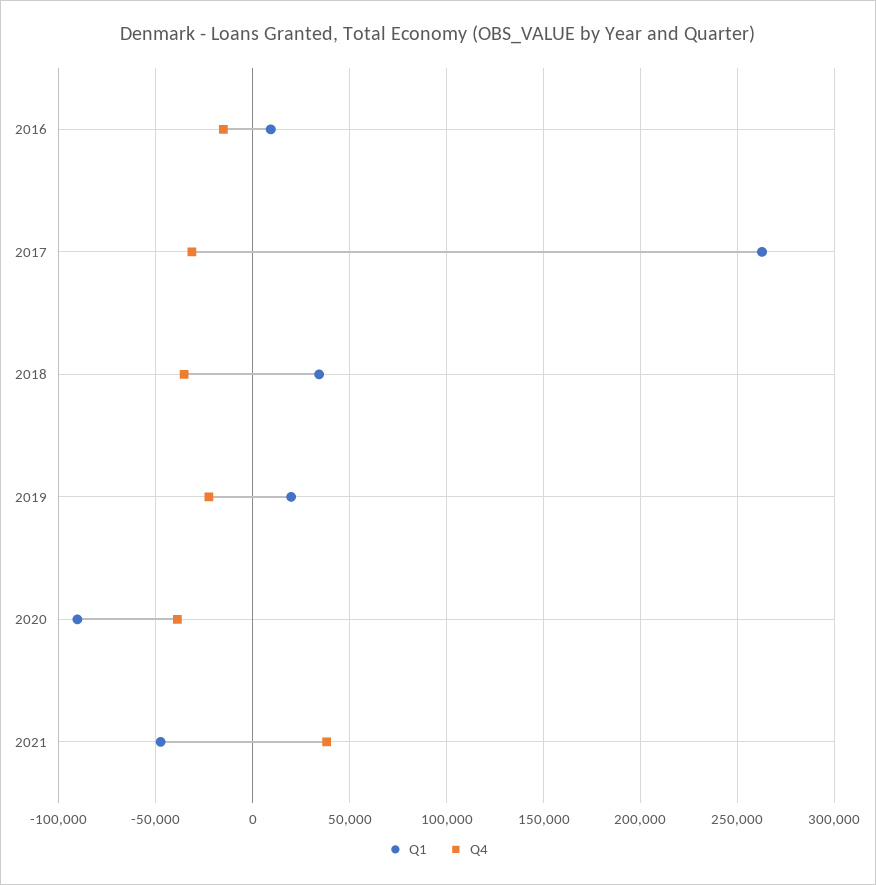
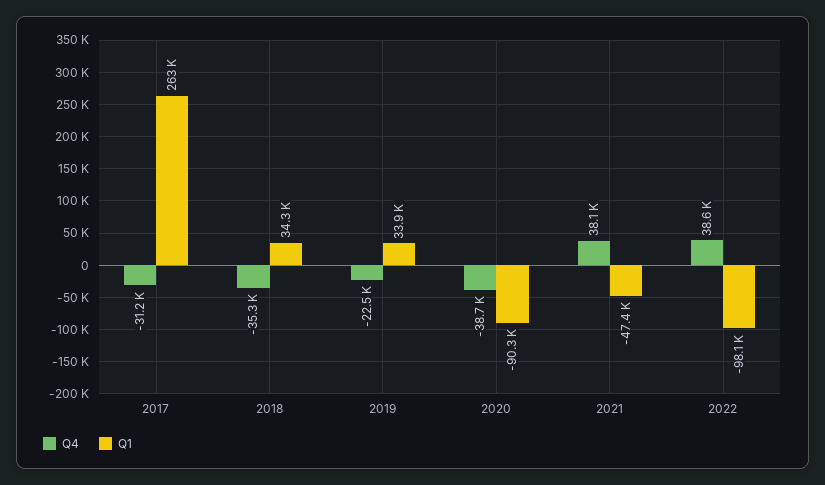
Q1, 2016: 10000 -> none
Q4, 2016: -15000 -> none
Q1, 2019: 20000 -> 33900
Q4, 2022: none -> 38600
Q1, 2022: none -> -98100

